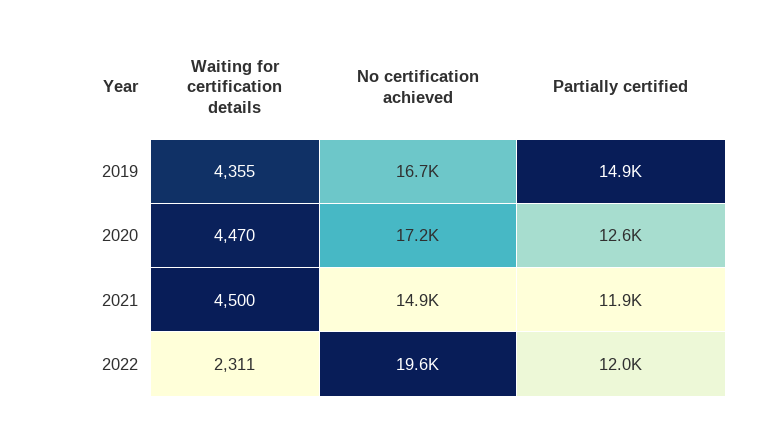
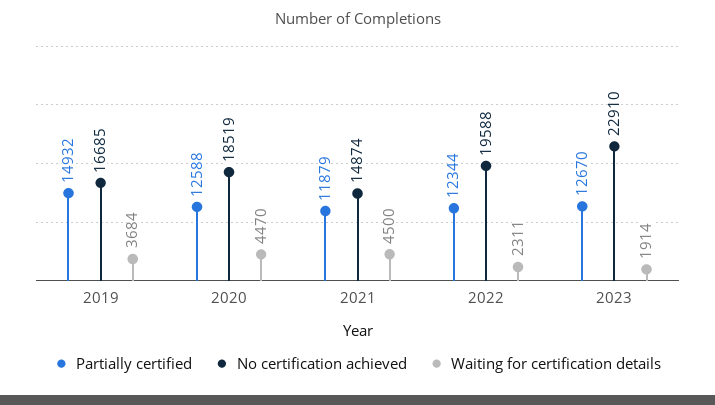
Waiting for certification details, 2019: 4355 -> 3684
No certification achieved, 2020: 17200 -> 18519
Partially certified, 2022: 12000 -> 12344
Partially certified, 2023: none -> 12670
No certification achieved, 2023: none -> 22910
Waiting for certification details, 2023: none -> 1914

